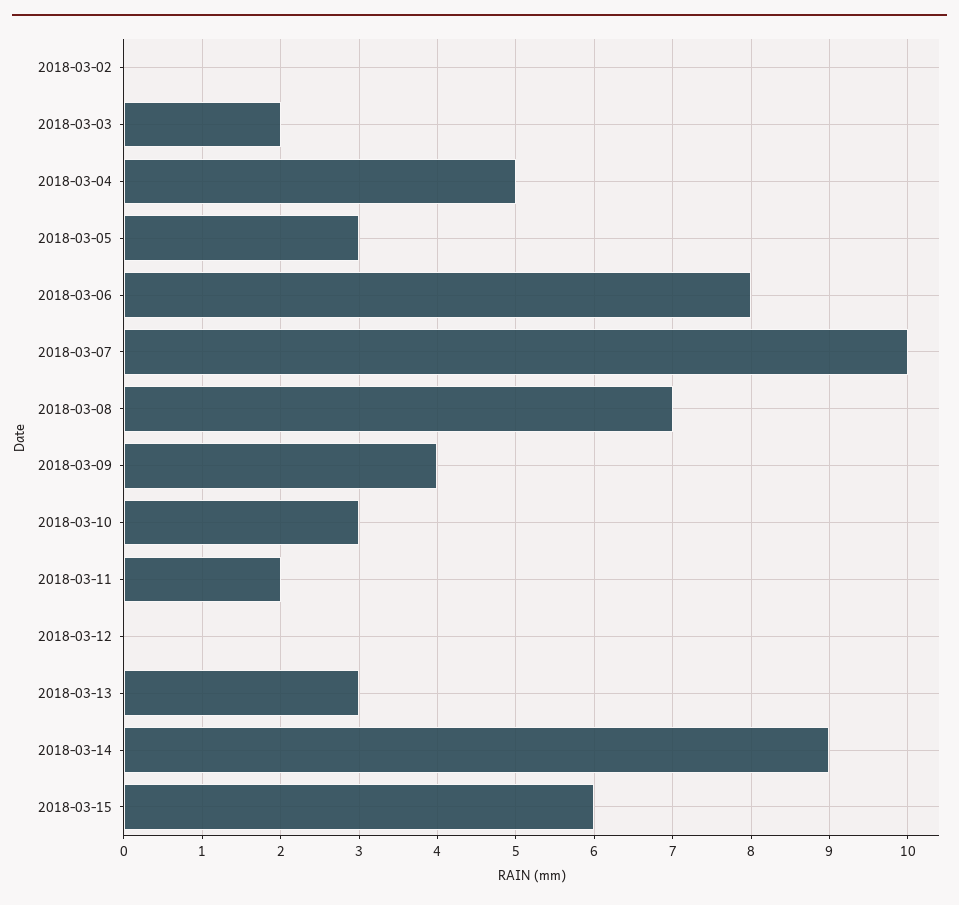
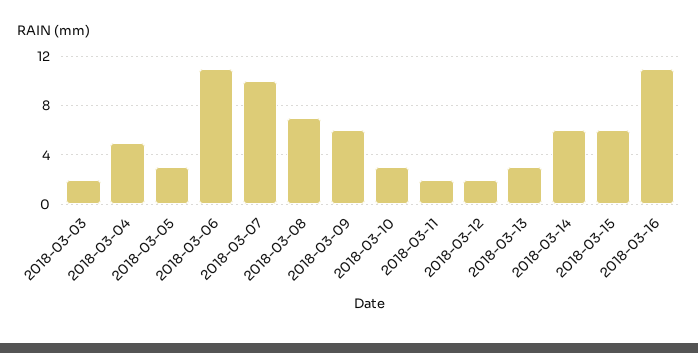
2018-03-02: 0 -> none
2018-03-06: 8 -> 11
2018-03-09: 4 -> 6
2018-03-12: 0 -> 2
2018-03-14: 9 -> 6
2018-03-16: none -> 11

